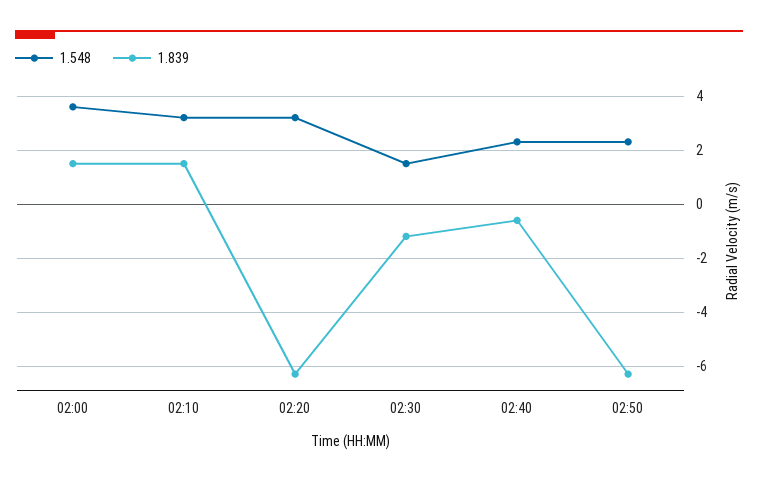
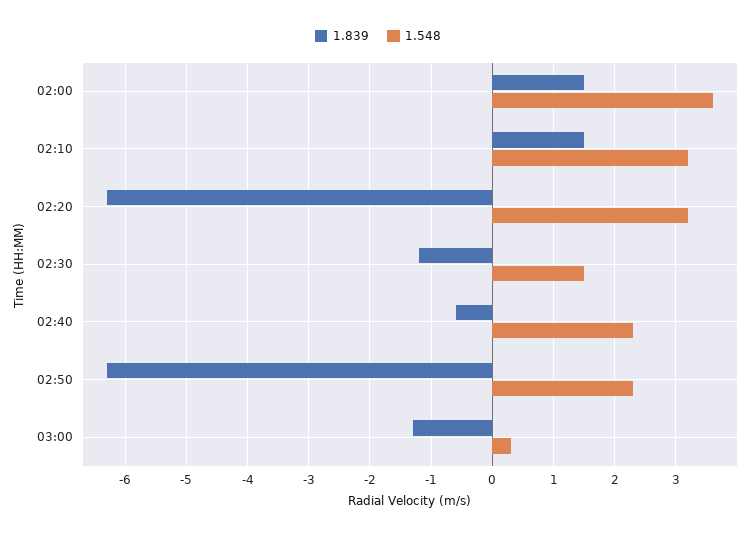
1.839, 03:00: none -> -1.3
1.548, 03:00: none -> 0.3

